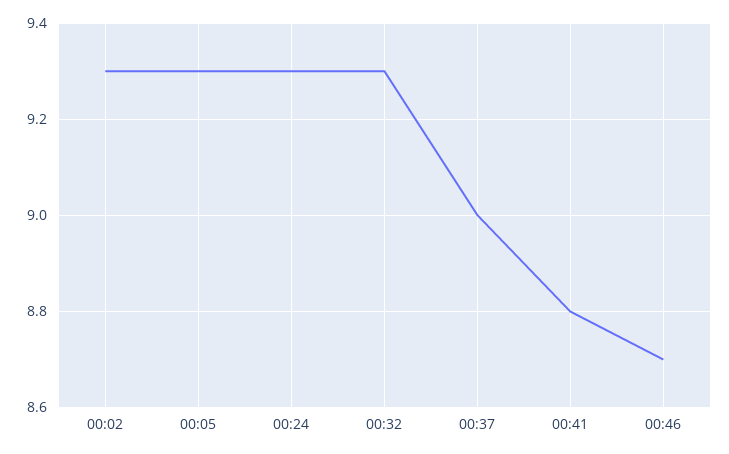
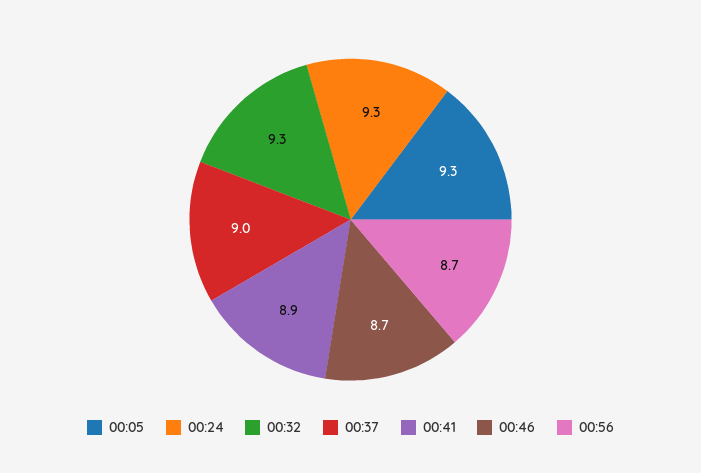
00:02: 9.3 -> none
00:41: 8.8 -> 8.9
00:56: none -> 8.7

